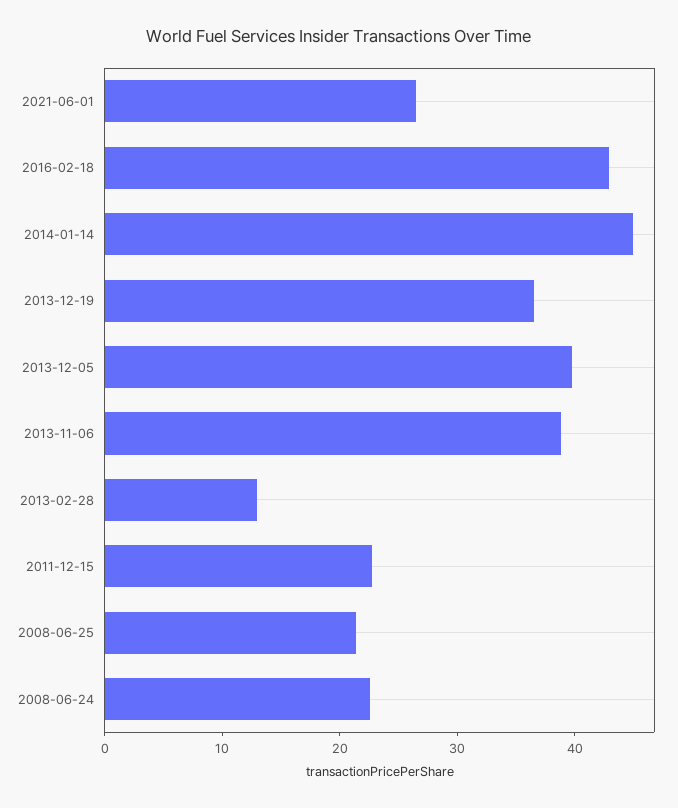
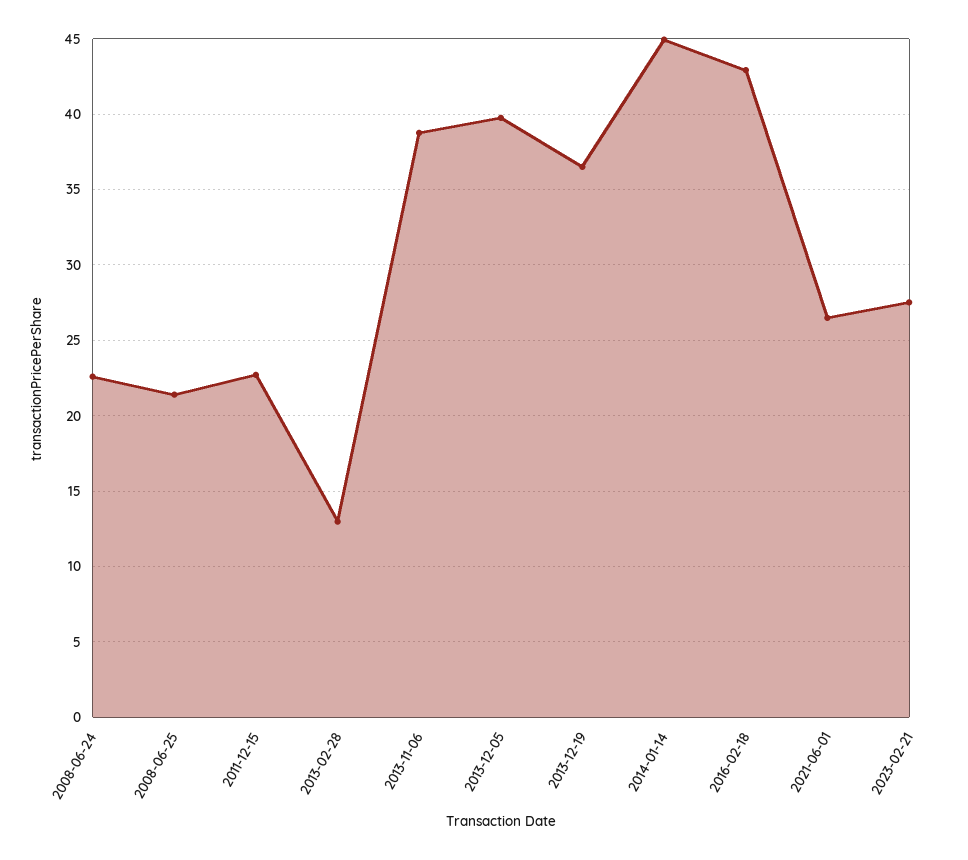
2023-02-21: none -> 27.5

